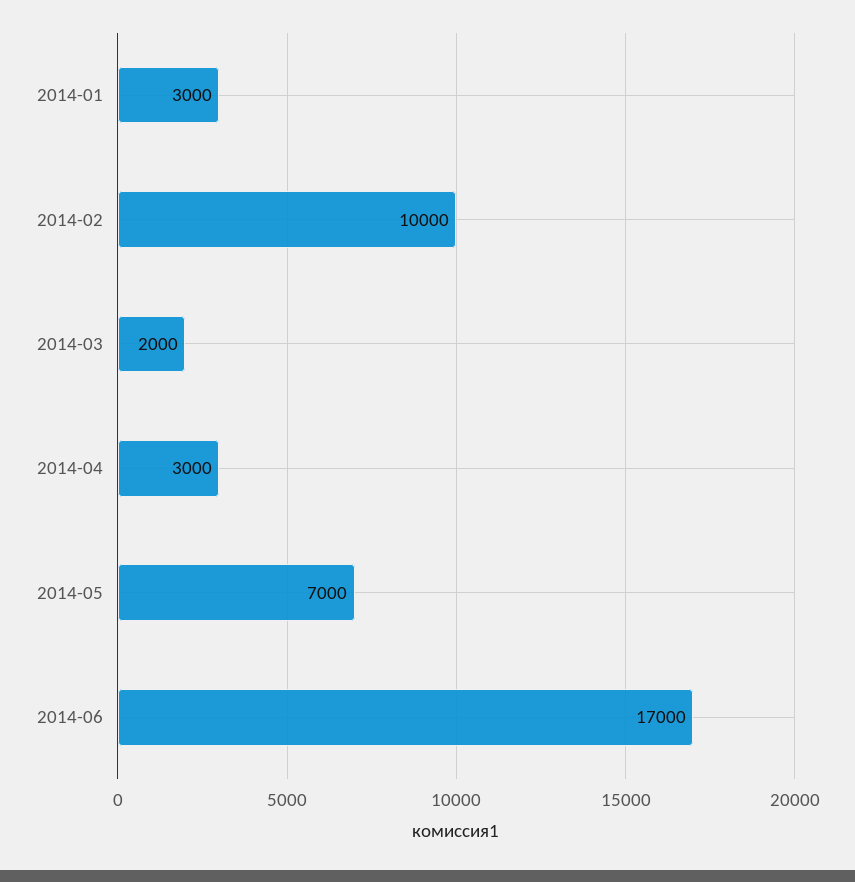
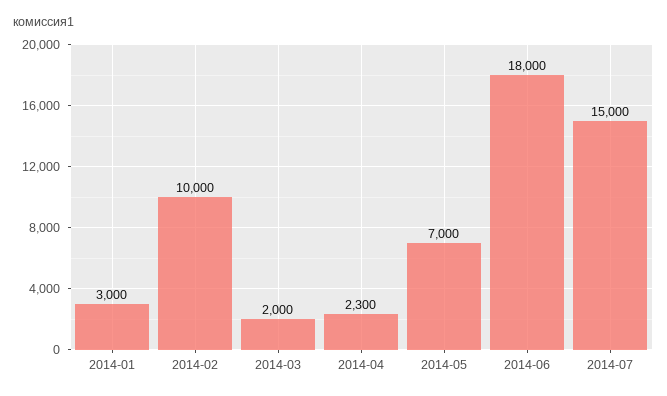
2014-04: 3000 -> 2300
2014-06: 17000 -> 18000
2014-07: none -> 15000

